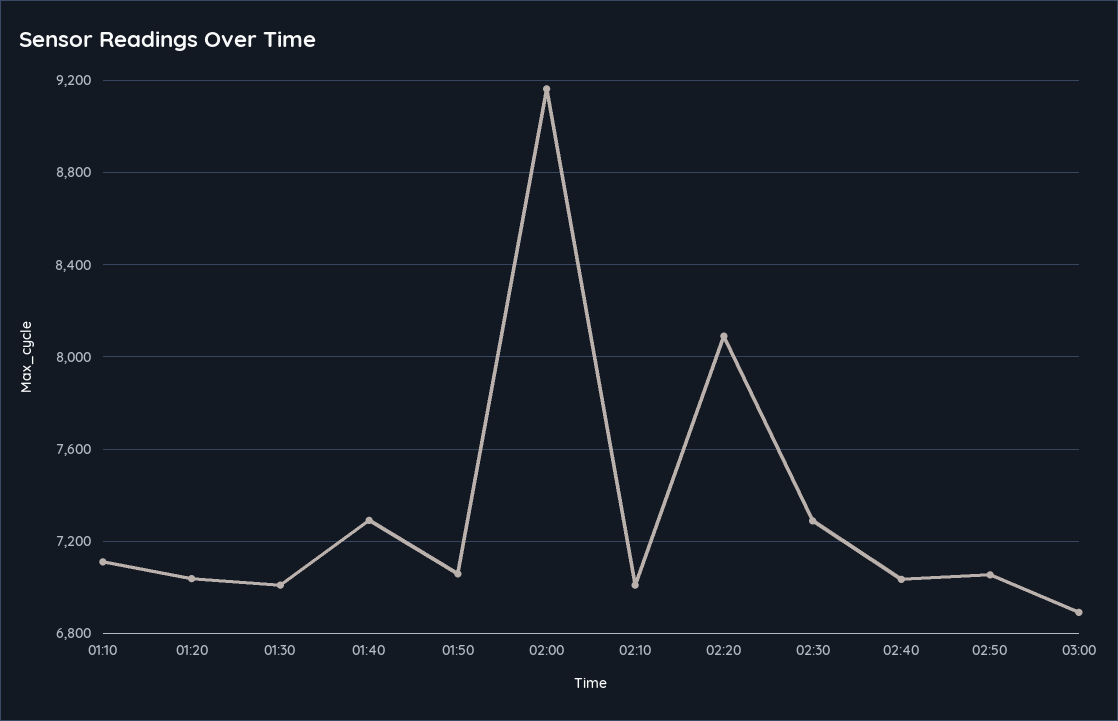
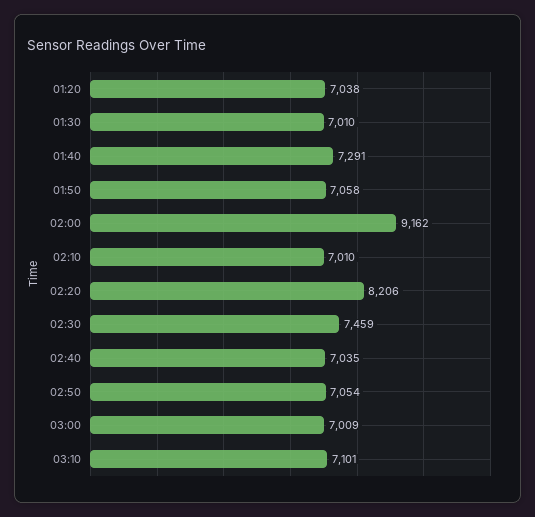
01:10: 7100 -> none
02:20: 8100 -> 8206
02:30: 7300 -> 7459
03:00: 6900 -> 7009
03:10: none -> 7101

